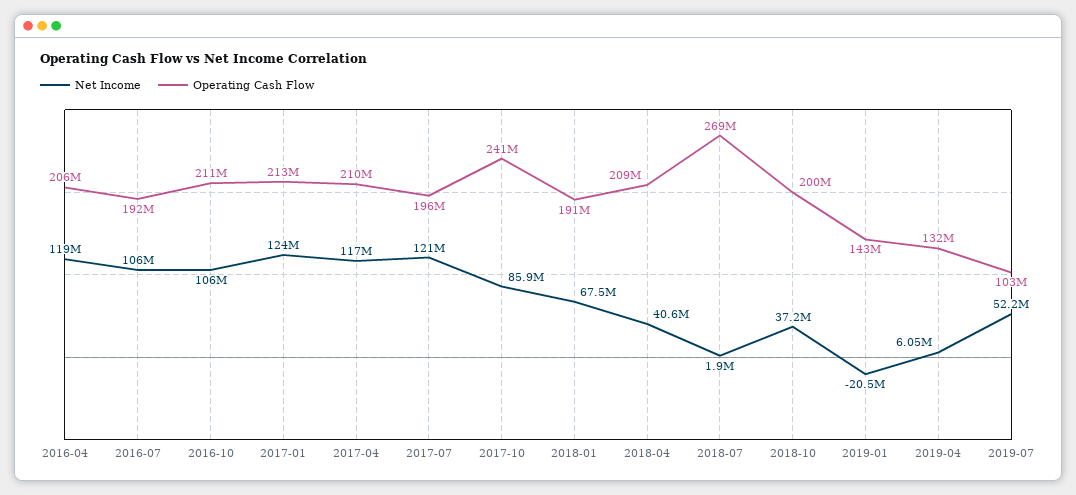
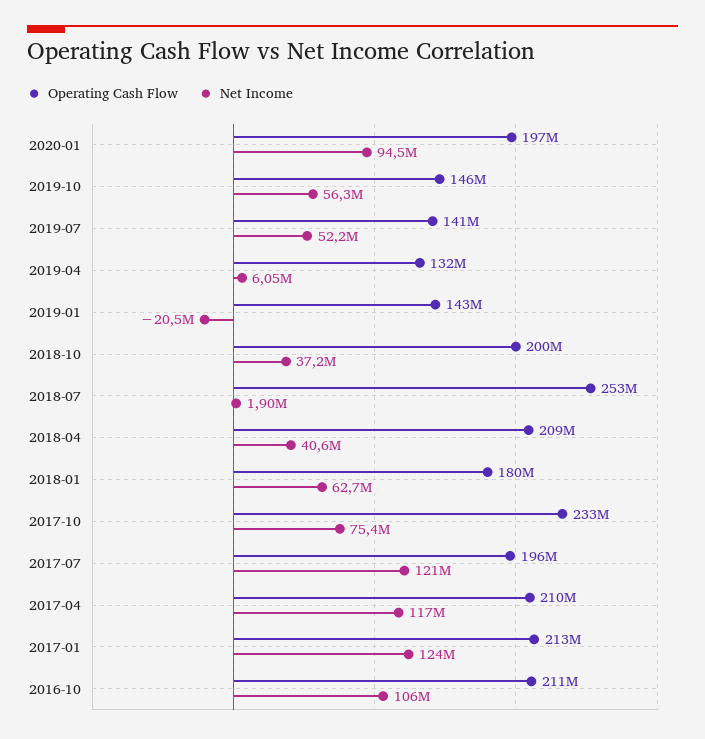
Net Income, 2016-04: 119000000 -> none
Operating Cash Flow, 2016-04: 206000000 -> none
Net Income, 2016-07: 106000000 -> none
Operating Cash Flow, 2016-07: 192000000 -> none
Net Income, 2017-10: 85900000 -> 75400000
Operating Cash Flow, 2017-10: 241000000 -> 233000000
Net Income, 2018-01: 67500000 -> 62700000
Operating Cash Flow, 2018-01: 191000000 -> 180000000
Operating Cash Flow, 2018-07: 269000000 -> 253000000
Operating Cash Flow, 2019-07: 103000000 -> 141000000
Operating Cash Flow, 2020-01: none -> 197000000
Net Income, 2020-01: none -> 94500000
Operating Cash Flow, 2019-10: none -> 146000000
Net Income, 2019-10: none -> 56300000

